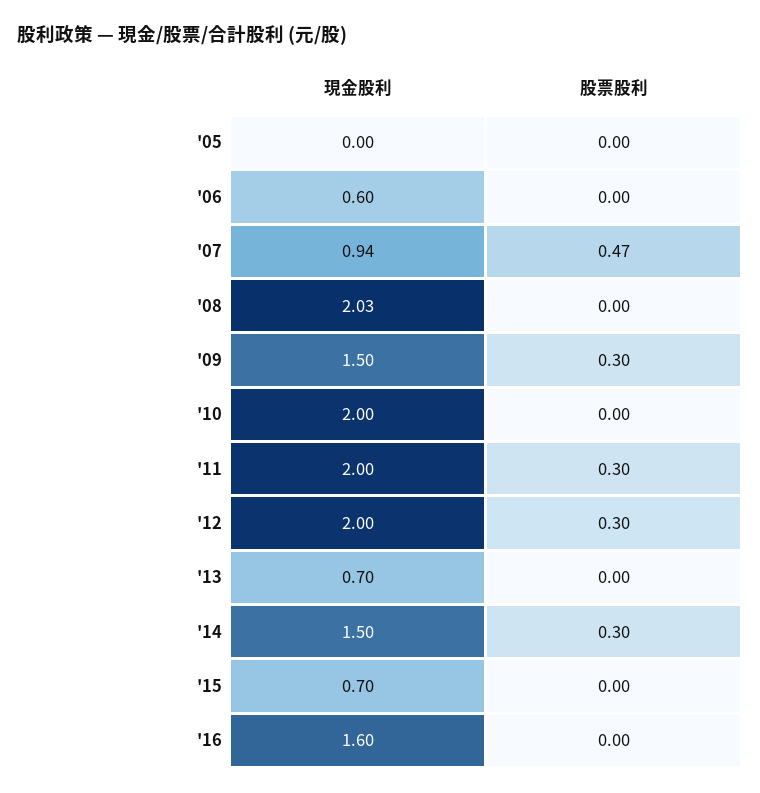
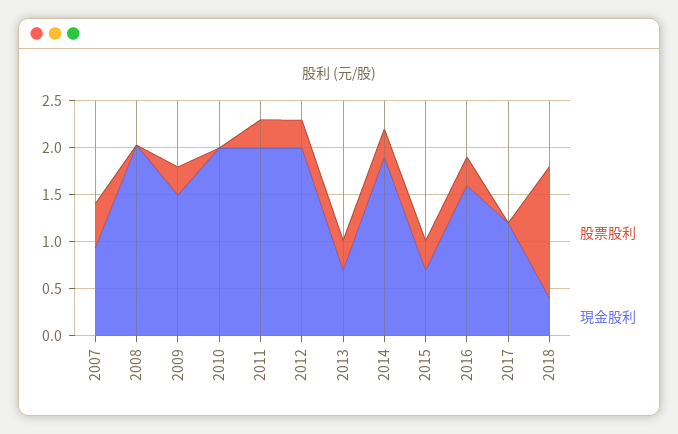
現金股利, '05: 0 -> none
股票股利, '05: 0 -> none
現金股利, '06: 0.6 -> none
股票股利, '06: 0 -> none
股票股利, '13: 0 -> 0.3
現金股利, '14: 1.5 -> 1.9
股票股利, '15: 0 -> 0.3
股票股利, '16: 0 -> 0.3
股票股利, 2017: none -> 0
現金股利, 2017: none -> 1.2
股票股利, 2018: none -> 1.4
現金股利, 2018: none -> 0.4

